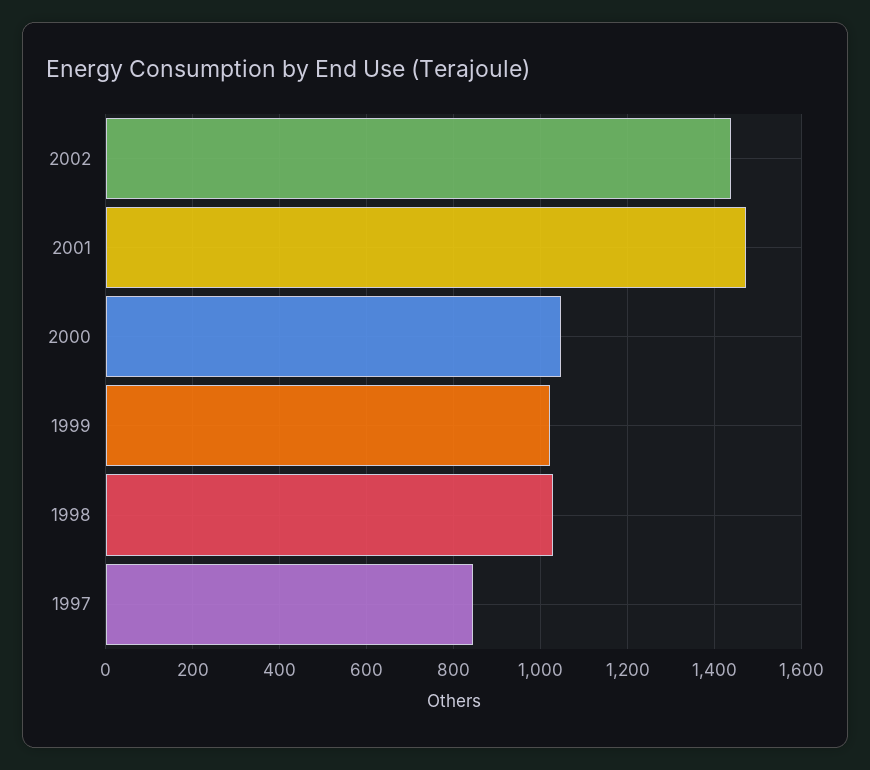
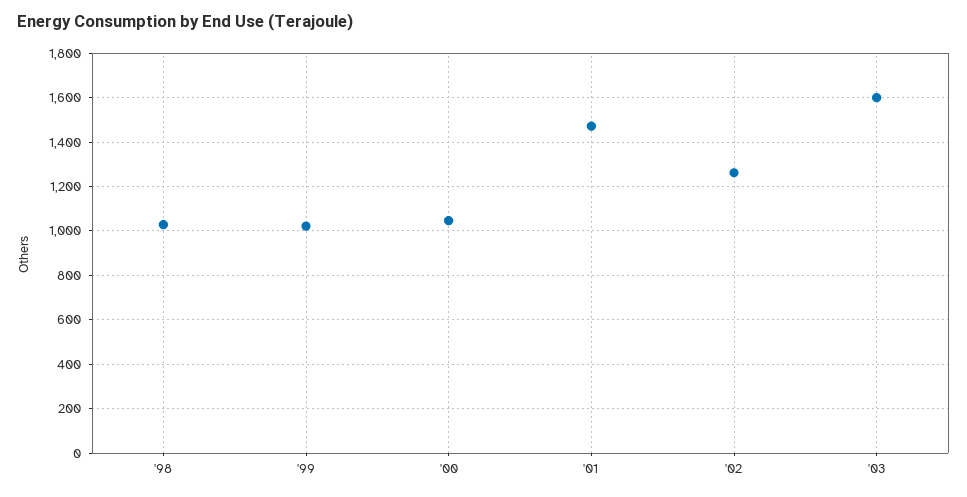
2002: 1440 -> 1250
1997: 840 -> none
'03: none -> 1600

